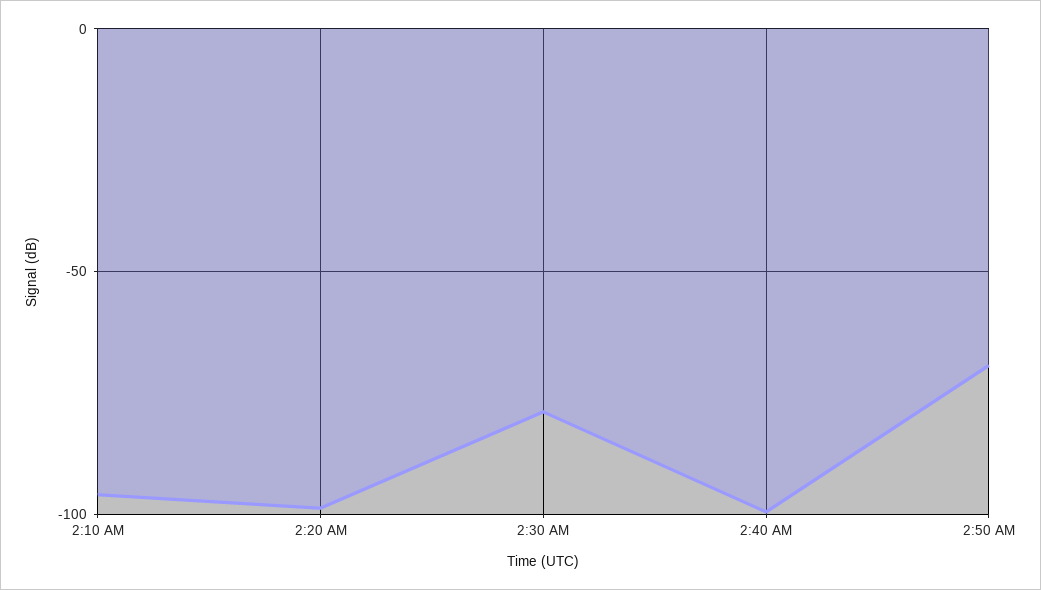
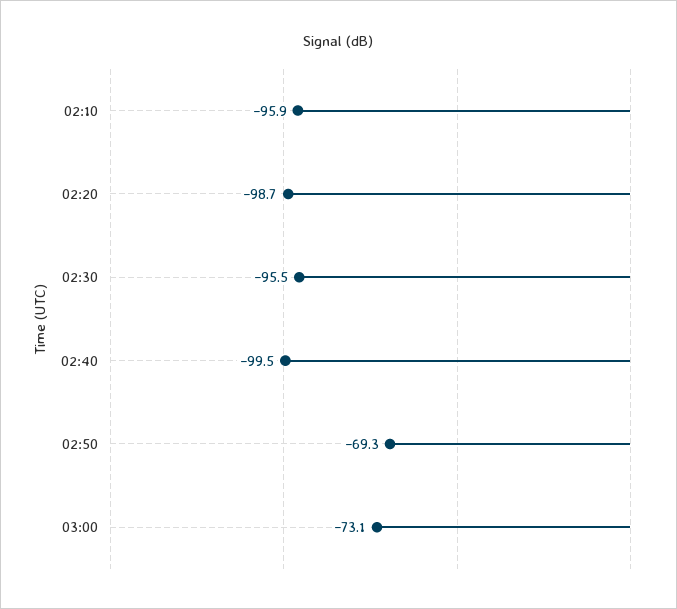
2:30 AM: -80 -> -95.5
03:00: none -> -73.1

